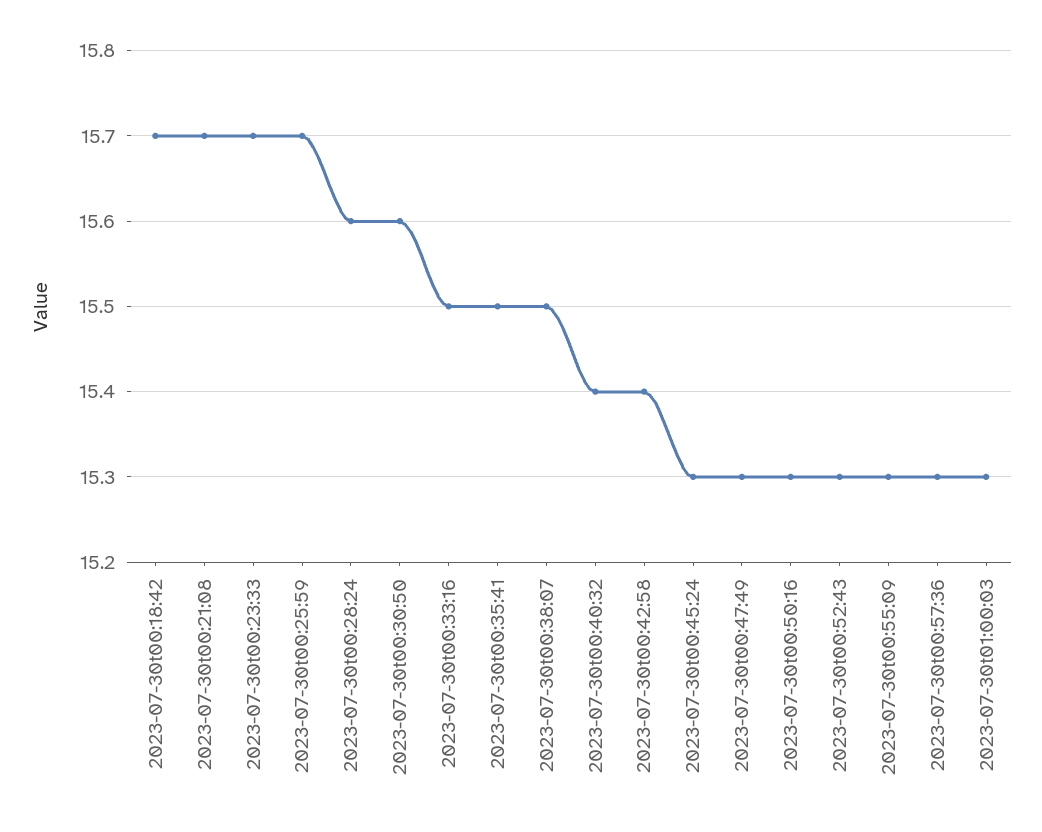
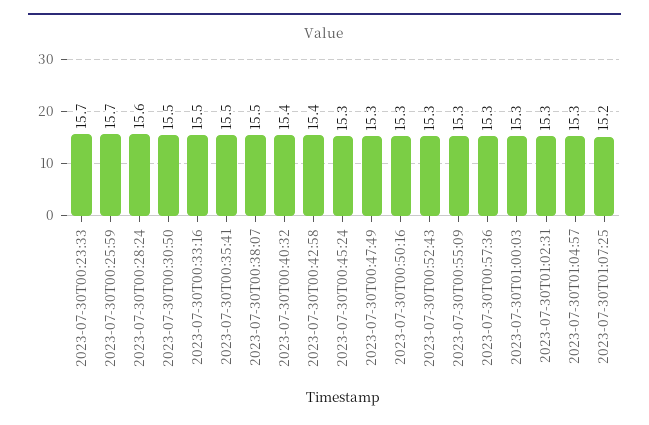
2023-07-30t00:18:42: 15.7 -> none
2023-07-30t00:21:08: 15.7 -> none
2023-07-30t00:30:50: 15.6 -> 15.5
2023-07-30T01:02:31: none -> 15.3
2023-07-30T01:04:57: none -> 15.3
2023-07-30T01:07:25: none -> 15.2

